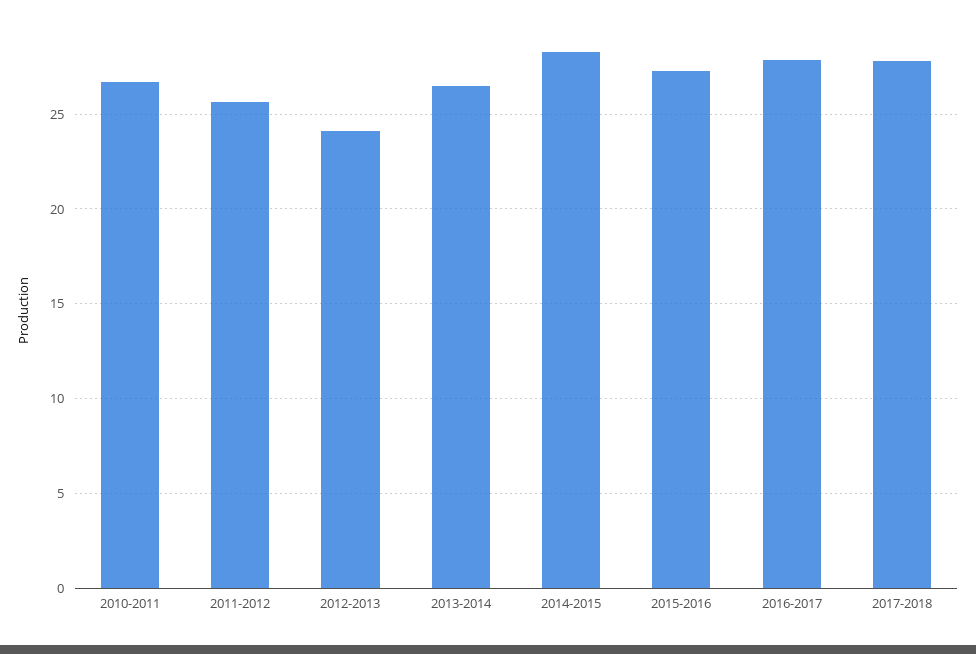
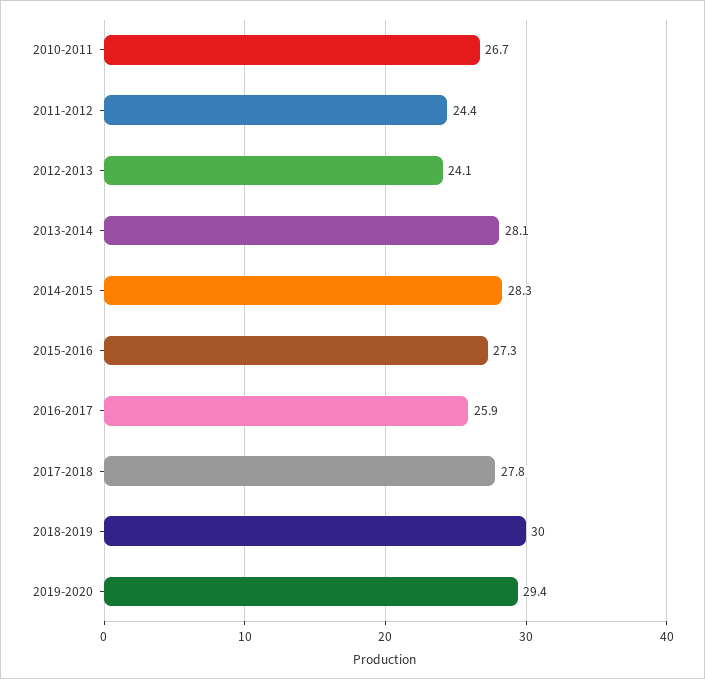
2011-2012: 25.5 -> 24.4
2013-2014: 26.5 -> 28.1
2016-2017: 28 -> 25.9
2018-2019: none -> 30
2019-2020: none -> 29.4

